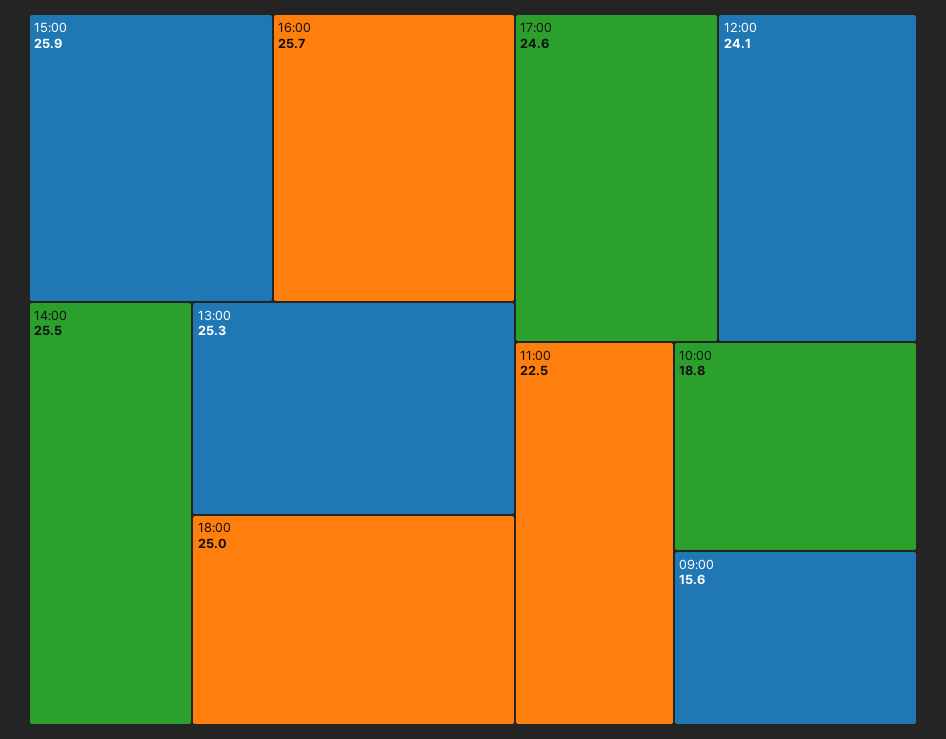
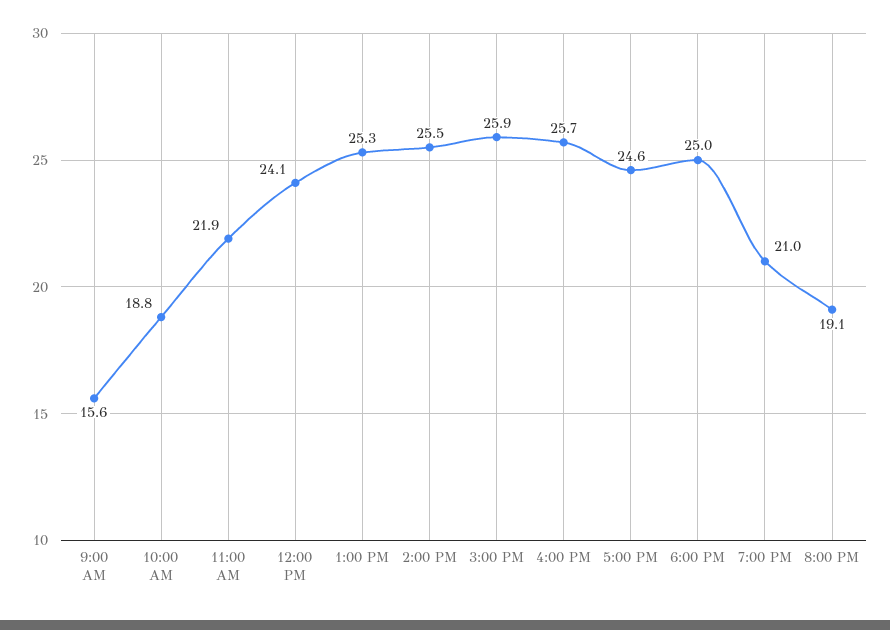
11:00: 22.5 -> 21.9
7:00 PM: none -> 21
8:00 PM: none -> 19.1

